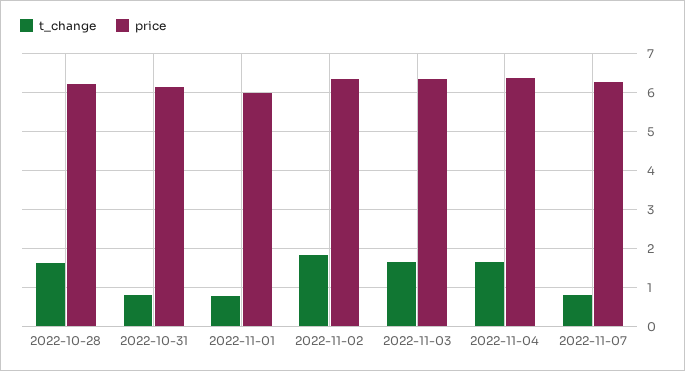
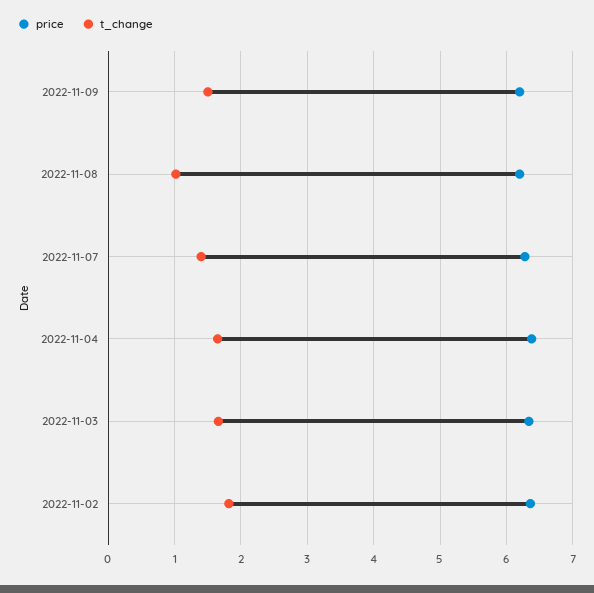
t_change, 2022-10-28: 1.6 -> none
price, 2022-10-28: 6.2 -> none
t_change, 2022-10-31: 0.8 -> none
price, 2022-10-31: 6.2 -> none
t_change, 2022-11-01: 0.8 -> none
price, 2022-11-01: 6 -> none
t_change, 2022-11-07: 0.8 -> 1.4
price, 2022-11-09: none -> 6.2
t_change, 2022-11-09: none -> 1.5
price, 2022-11-08: none -> 6.2
t_change, 2022-11-08: none -> 1

